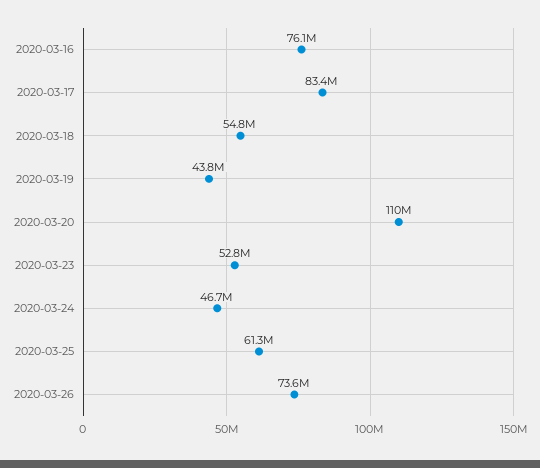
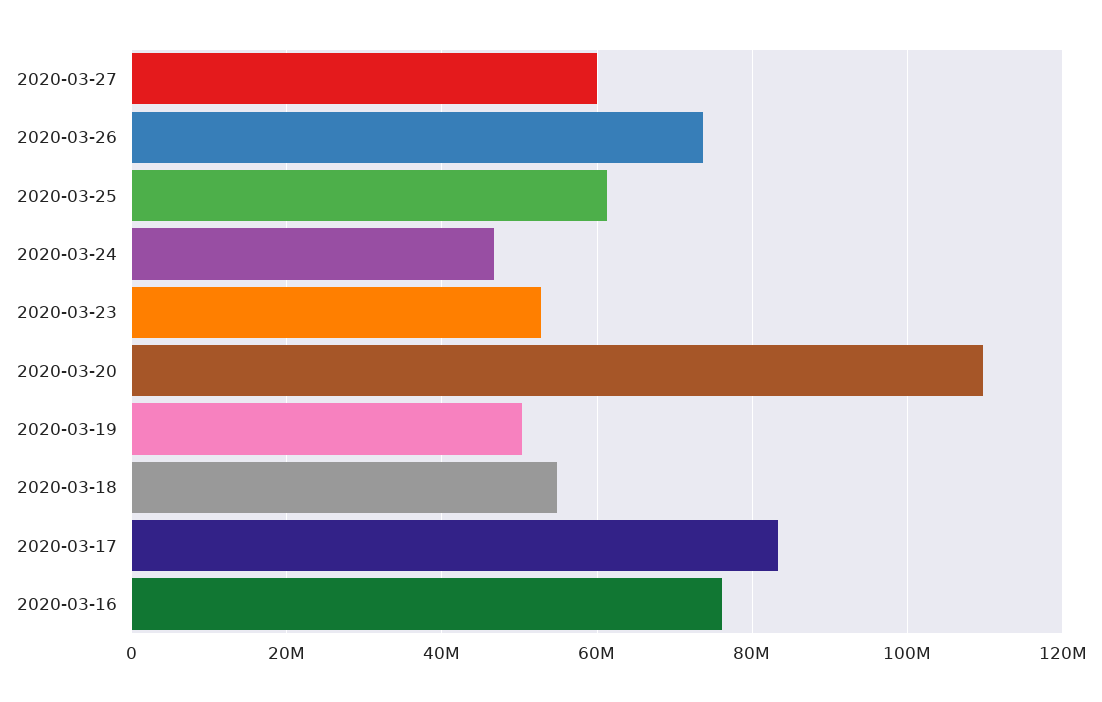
2020-03-19: 43800000 -> 50000000
2020-03-27: none -> 60000000

